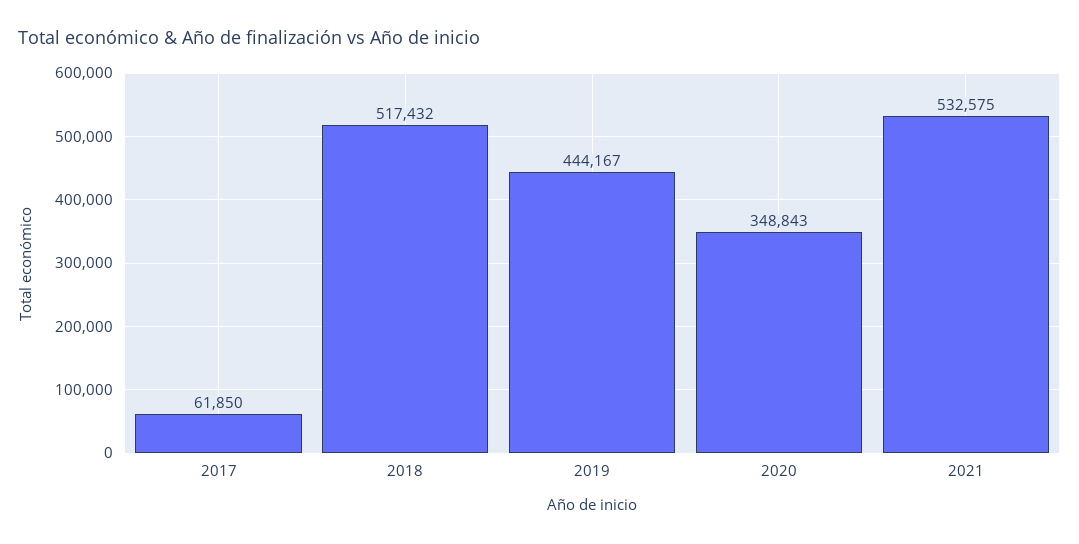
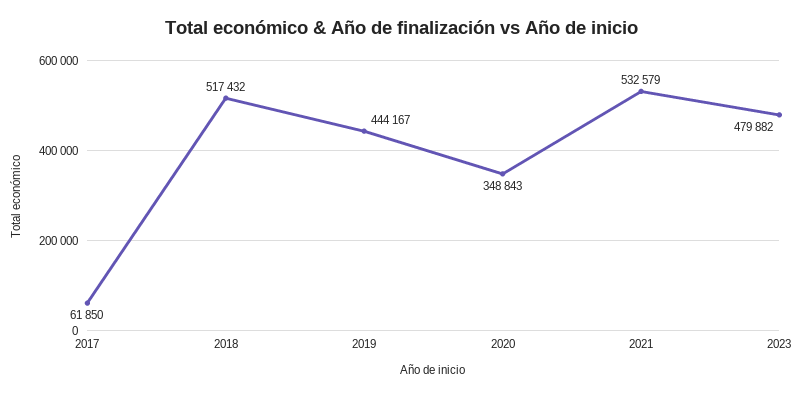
2021: 532575 -> 532579
2023: none -> 479882

